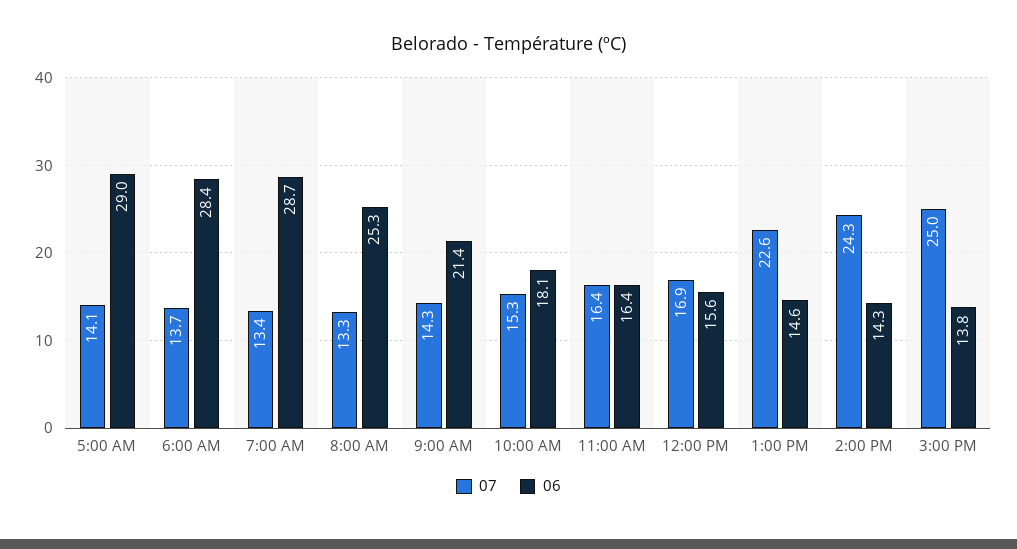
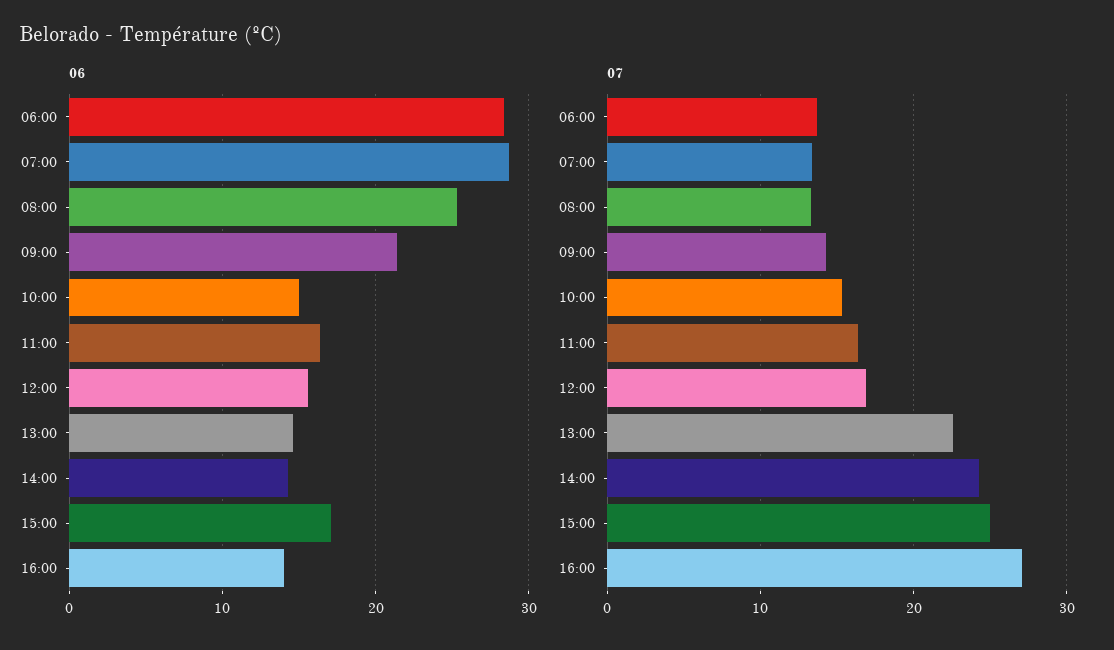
07, 5:00 AM: 14.1 -> none
06, 5:00 AM: 29 -> none
06, 10:00 AM: 18.1 -> 15
06, 3:00 PM: 13.8 -> 17
06, 16:00: none -> 14
07, 16:00: none -> 27

